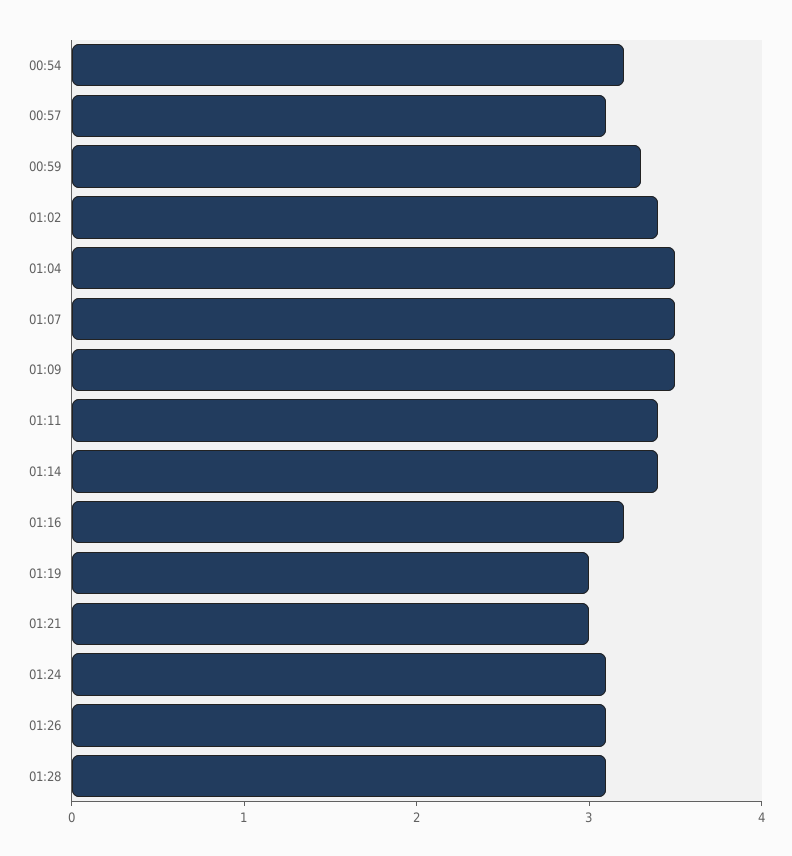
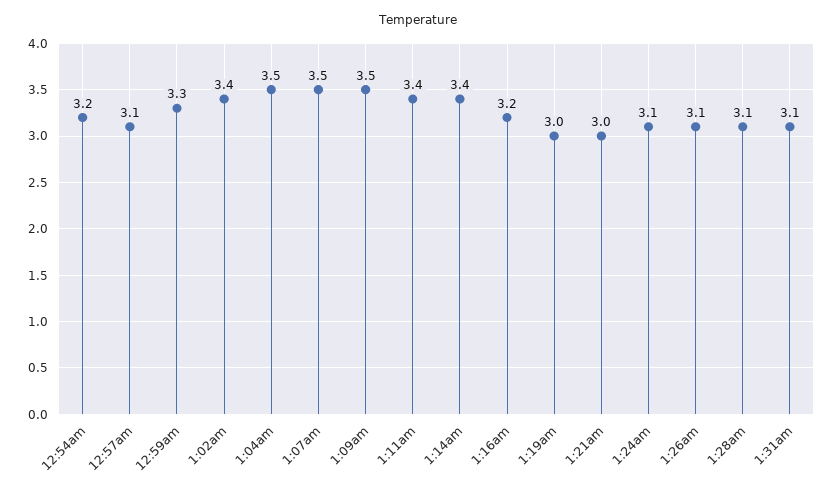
1:31am: none -> 3.1

